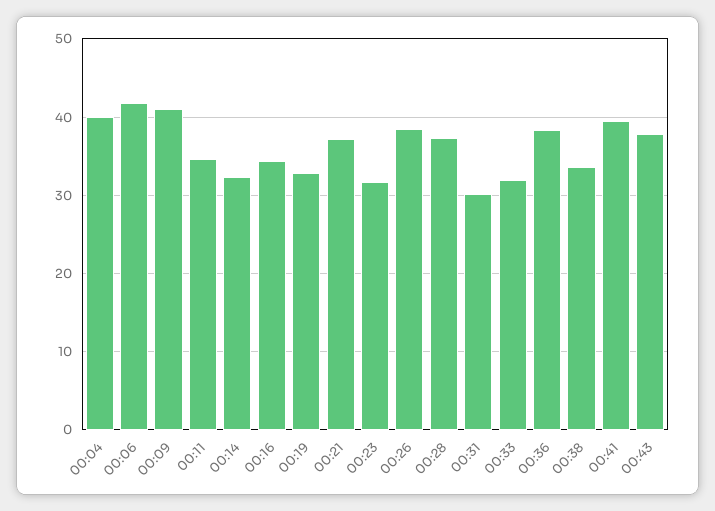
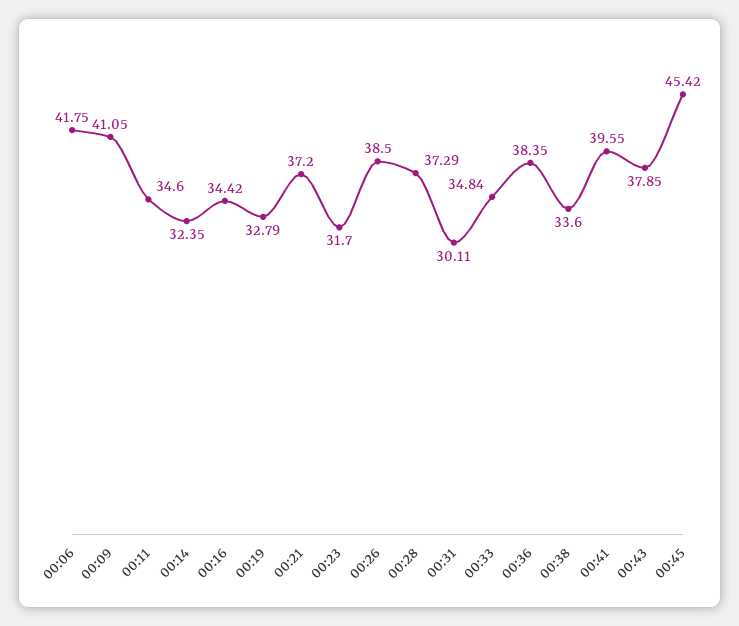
00:04: 40 -> none
00:33: 32 -> 34.84
00:45: none -> 45.42

